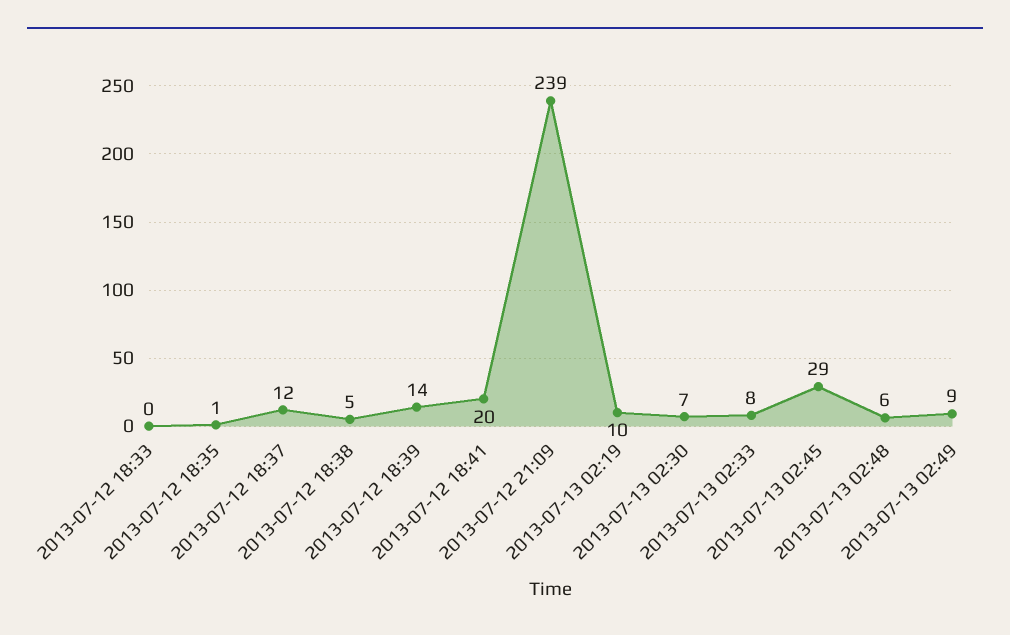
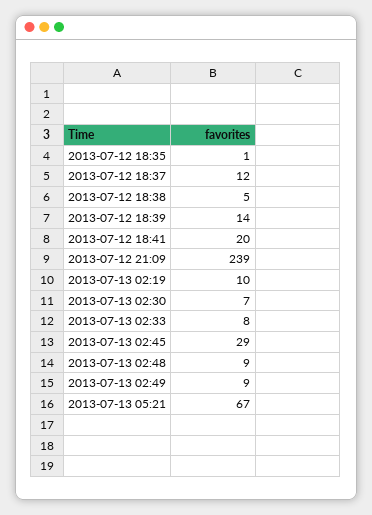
2013-07-12 18:33: 0 -> none
2013-07-13 02:48: 6 -> 9
2013-07-13 05:21: none -> 67

